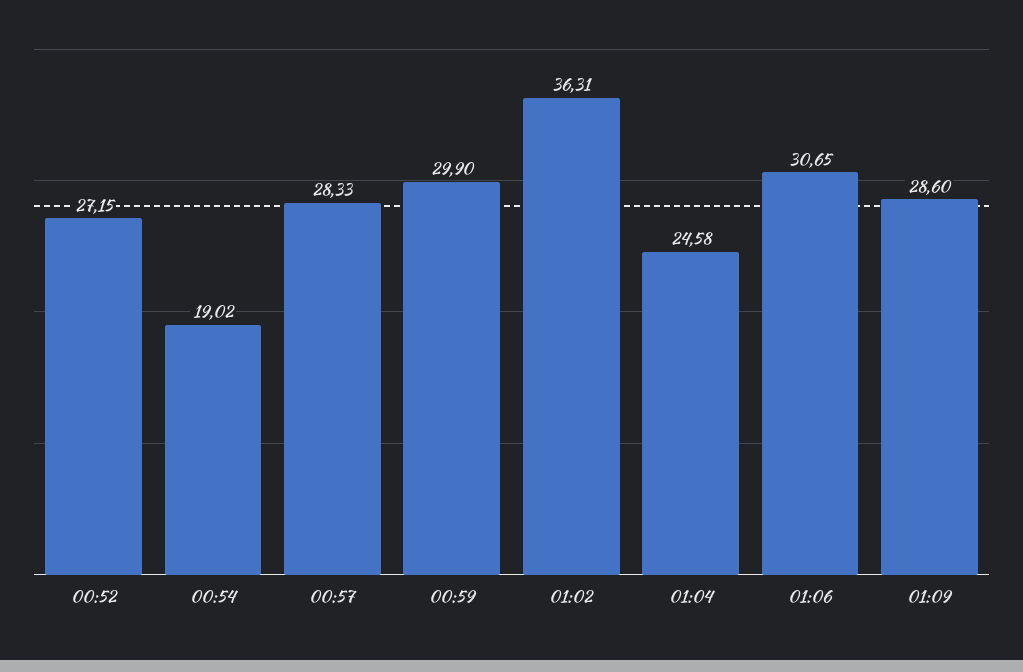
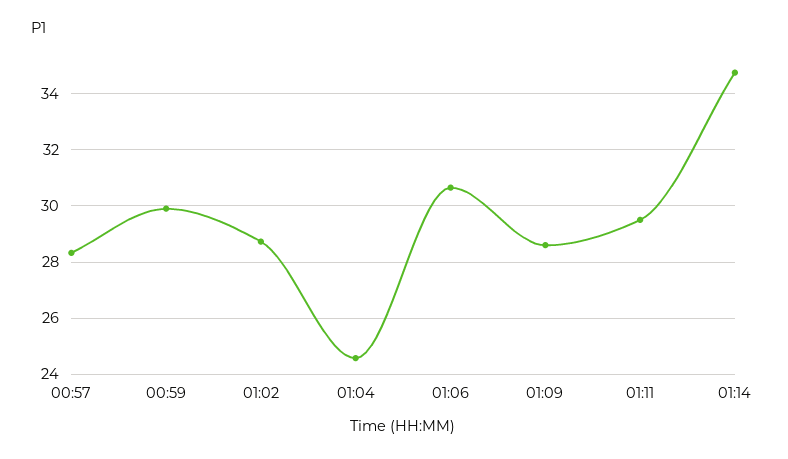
00:52: 27.15 -> none
00:54: 19.02 -> none
01:02: 36.31 -> 28.75
01:11: none -> 29.5
01:14: none -> 34.75

